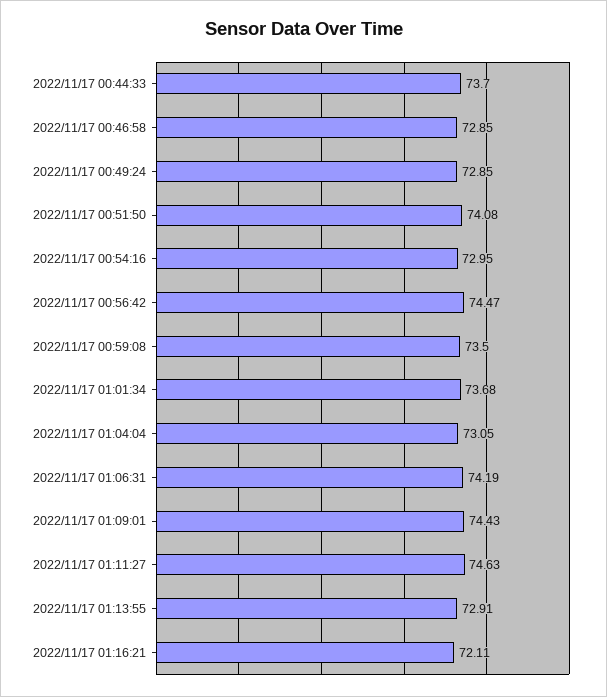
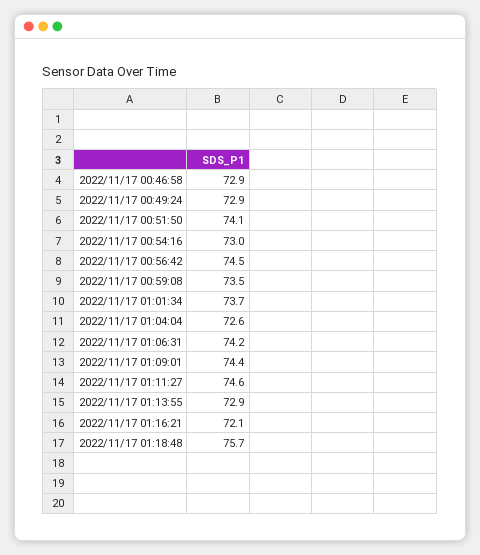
2022/11/17 00:44:33: 73.7 -> none
2022/11/17 01:04:04: 73.05 -> 72.6
2022/11/17 01:18:48: none -> 75.7

